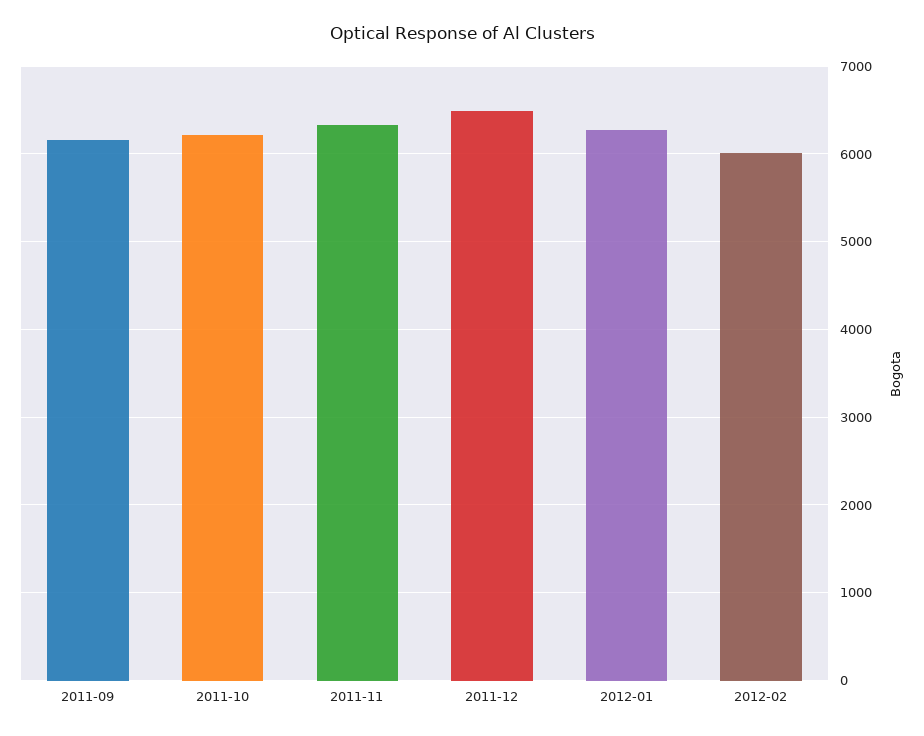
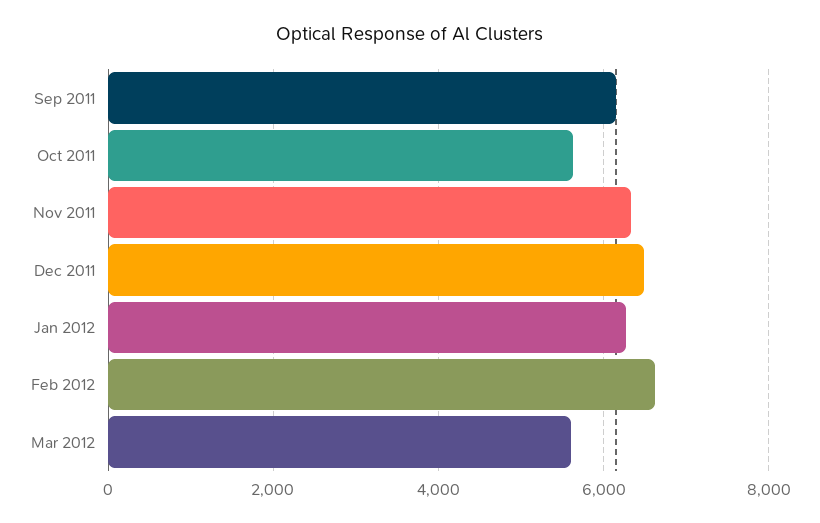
2011-10: 6200 -> 5600
2012-02: 6000 -> 6600
Mar 2012: none -> 5600

